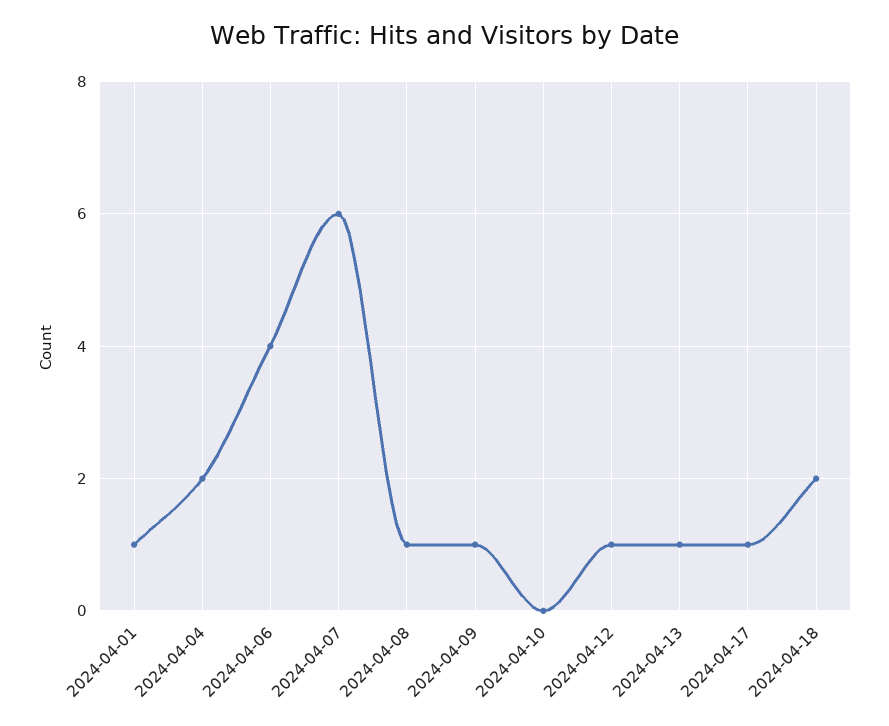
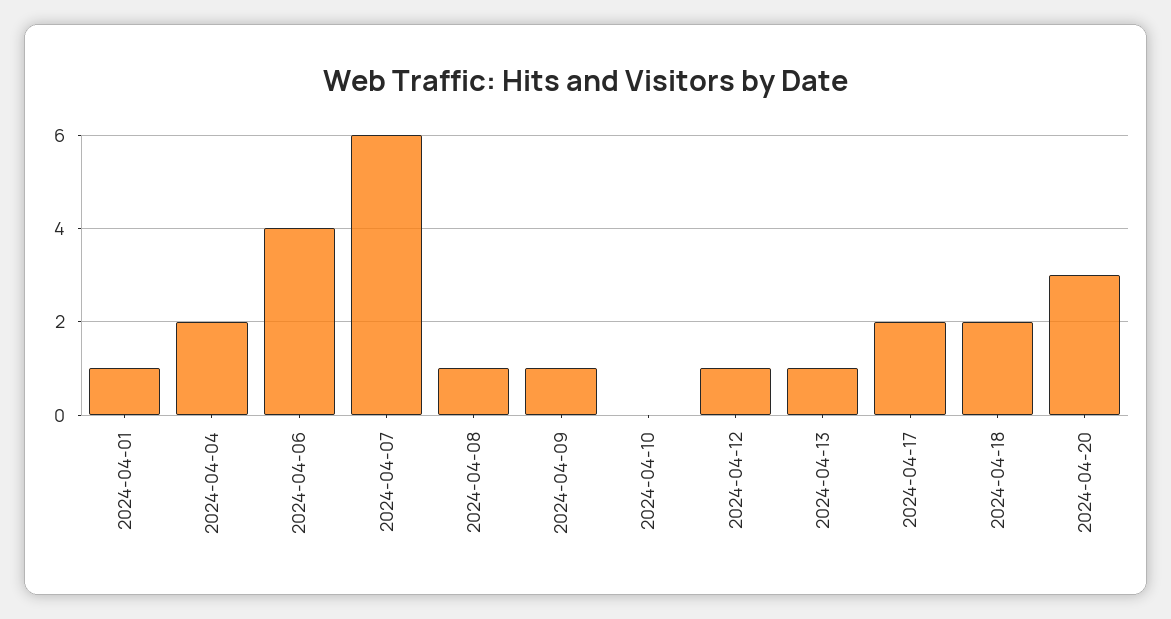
2024-04-17: 1 -> 2
2024-04-20: none -> 3

